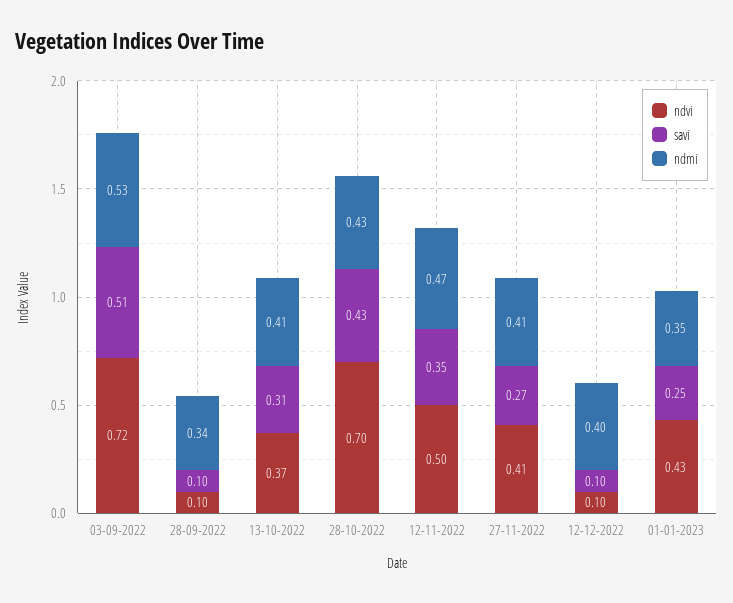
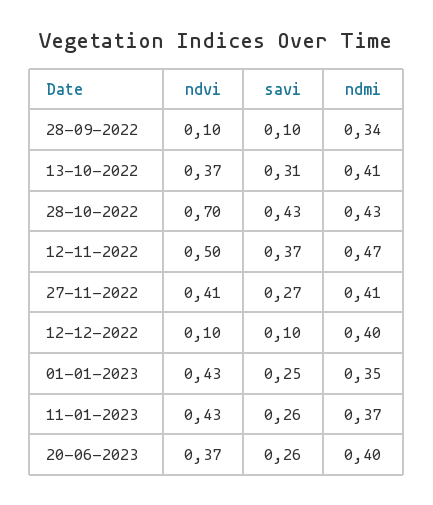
ndvi, 03-09-2022: 0.72 -> none
savi, 03-09-2022: 0.51 -> none
ndmi, 03-09-2022: 0.53 -> none
savi, 12-11-2022: 0.35 -> 0.37
ndvi, 11-01-2023: none -> 0.43
savi, 11-01-2023: none -> 0.26
ndmi, 11-01-2023: none -> 0.37
ndvi, 20-06-2023: none -> 0.37
savi, 20-06-2023: none -> 0.26
ndmi, 20-06-2023: none -> 0.4

